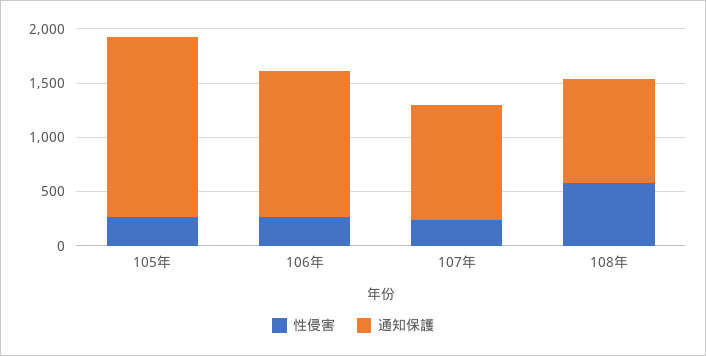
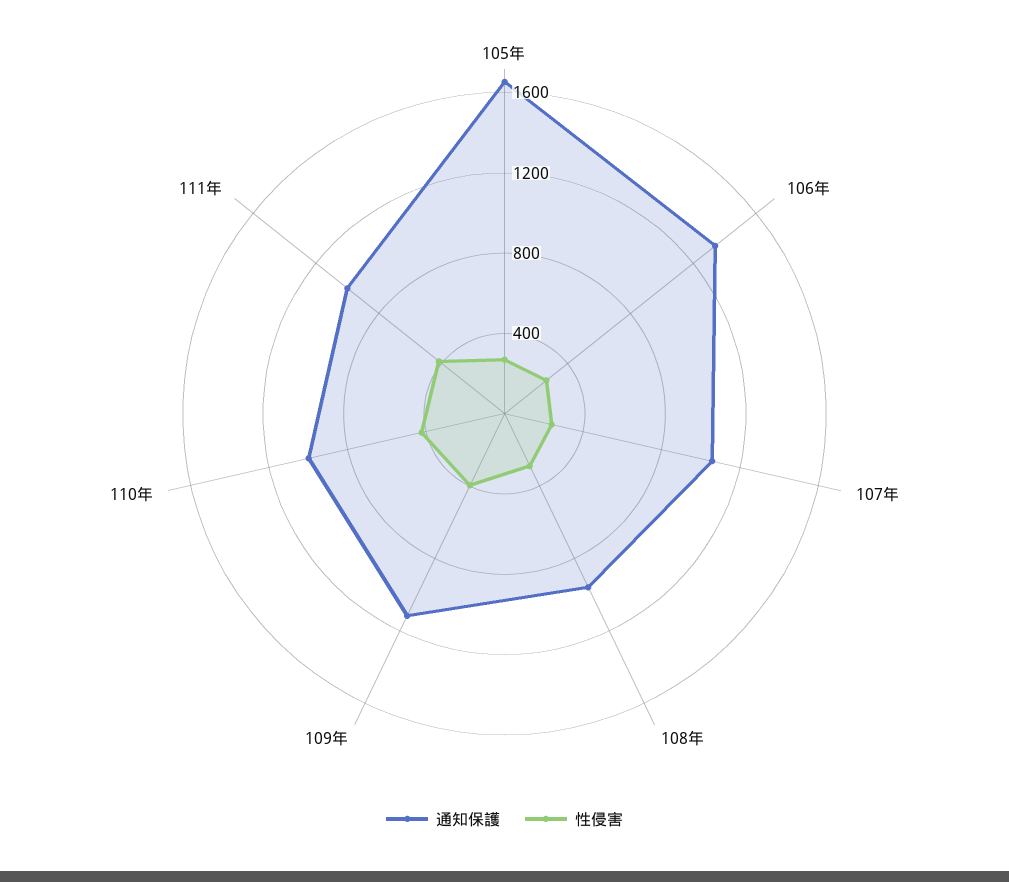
性侵害, 108年: 600 -> 300
通知保護, 109年: none -> 1100
性侵害, 109年: none -> 400
通知保護, 110年: none -> 1000
性侵害, 110年: none -> 400
通知保護, 111年: none -> 1000
性侵害, 111年: none -> 400

